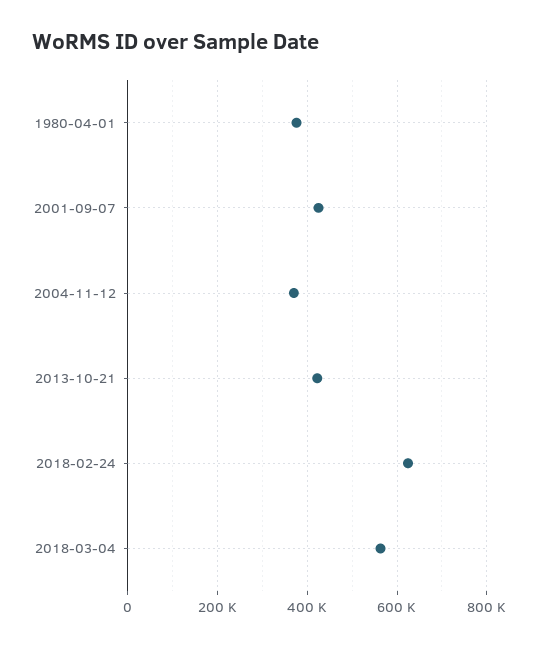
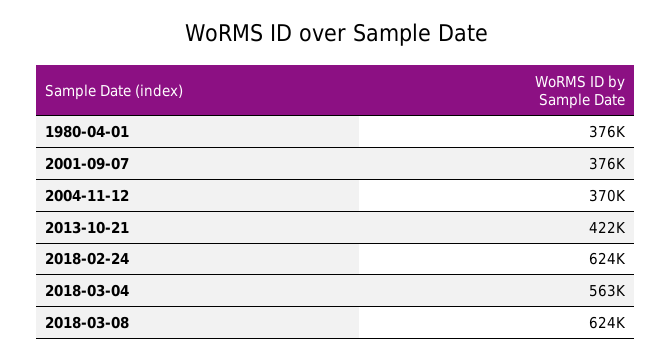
2001-09-07: 420000 -> 376000
2018-03-08: none -> 624000

